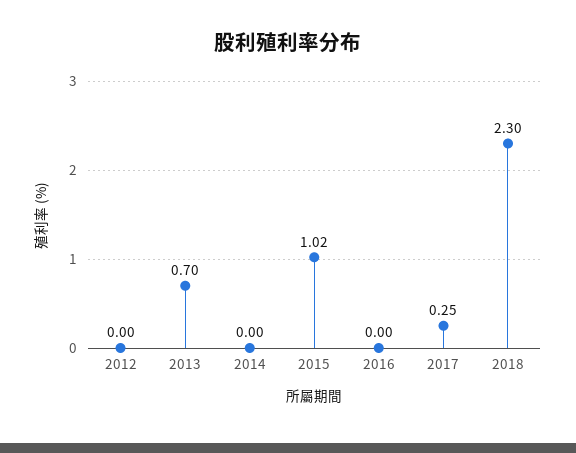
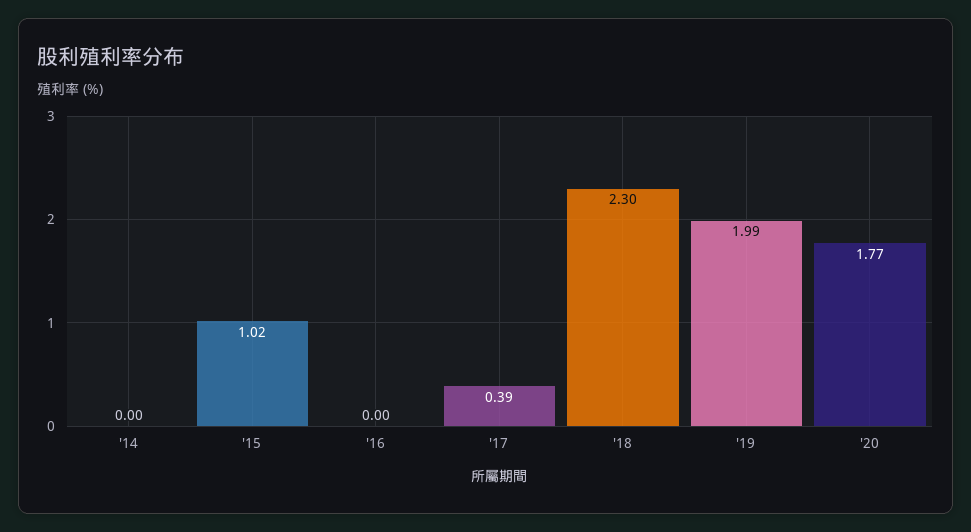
2012: 0 -> none
2013: 0.7 -> none
2017: 0.25 -> 0.39
'19: none -> 1.99
'20: none -> 1.77

